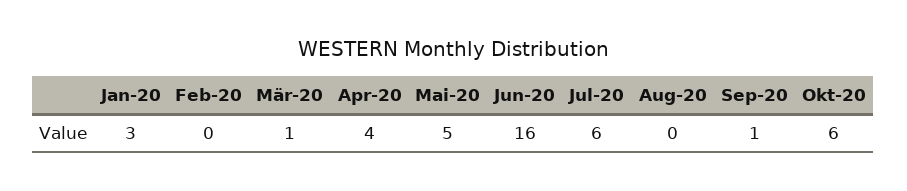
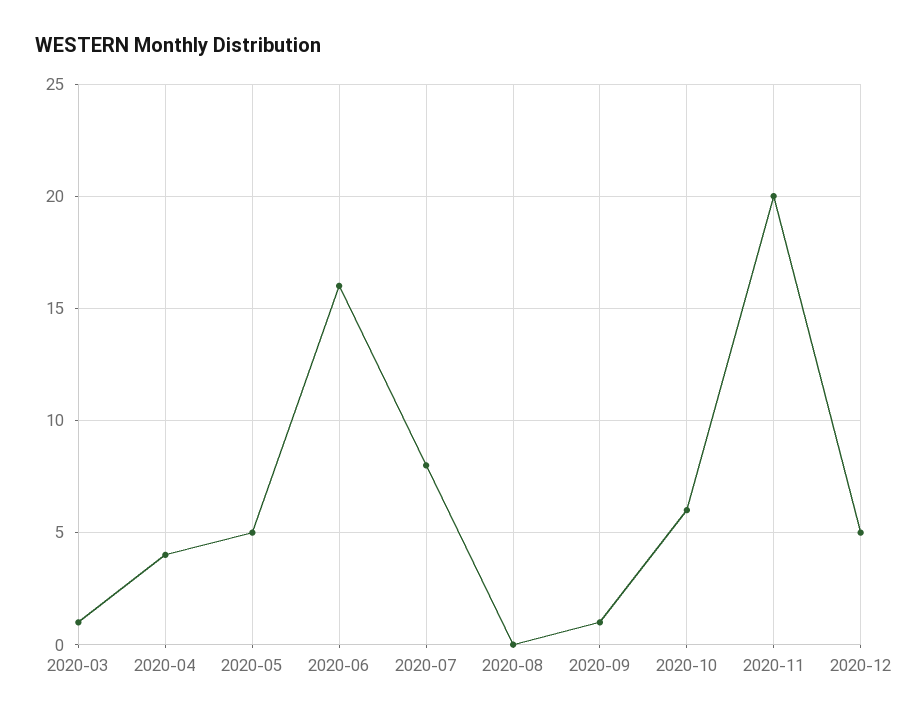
Jan-20: 3 -> none
Feb-20: 0 -> none
Jul-20: 6 -> 8
2020-11: none -> 20
2020-12: none -> 5

